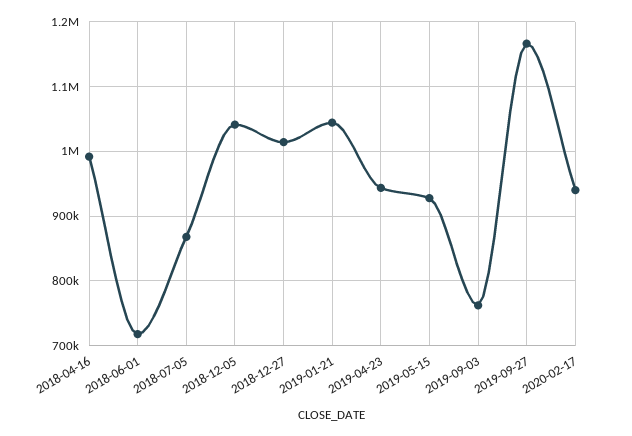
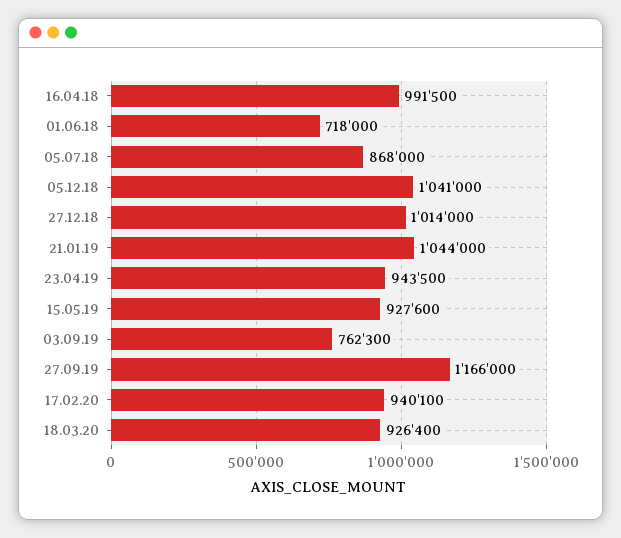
18.03.20: none -> 926400

